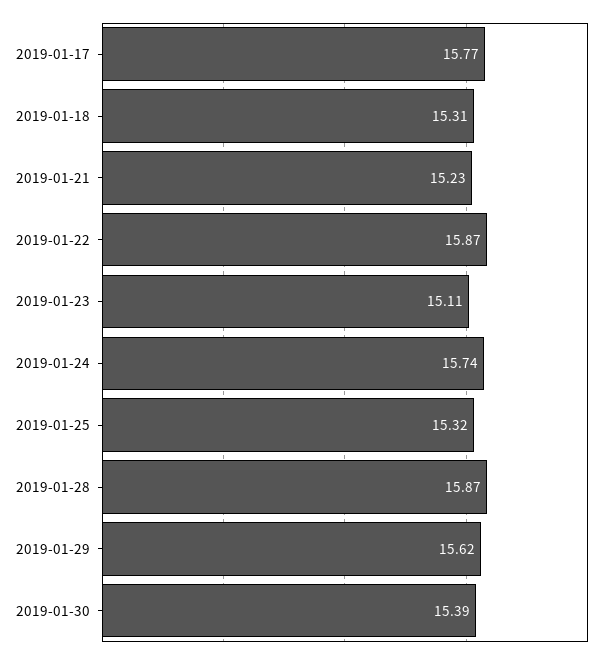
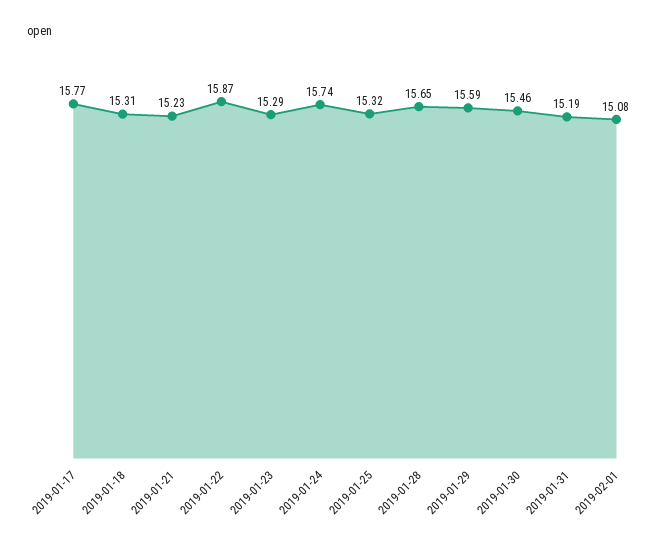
2019-01-23: 15.11 -> 15.29
2019-01-28: 15.87 -> 15.65
2019-01-29: 15.62 -> 15.59
2019-01-30: 15.39 -> 15.46
2019-01-31: none -> 15.19
2019-02-01: none -> 15.08

